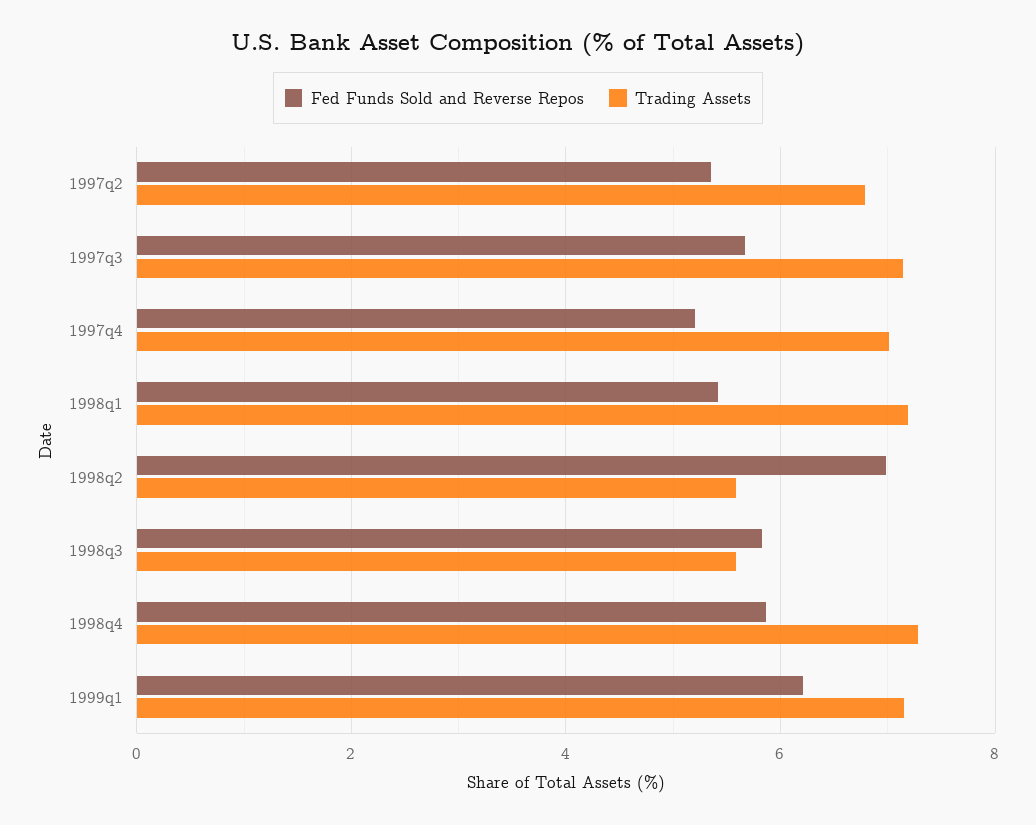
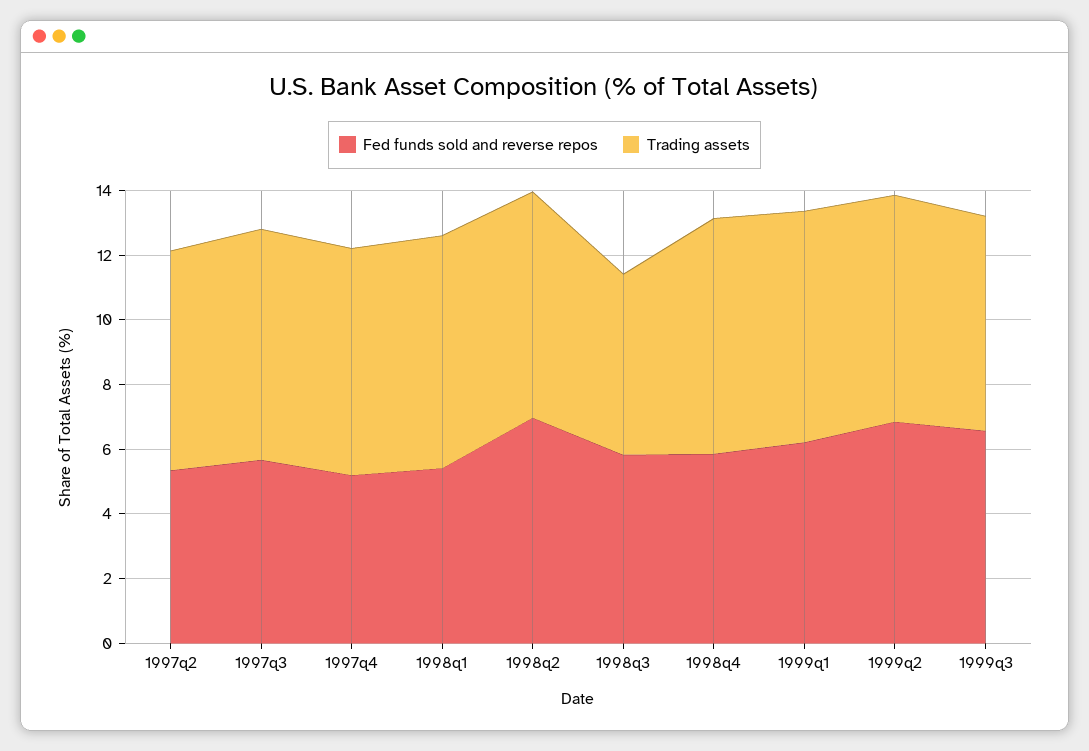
Trading Assets, 1998q2: 5.6 -> 7
Fed Funds Sold and Reverse Repos, 1999q2: none -> 7
Trading Assets, 1999q2: none -> 7
Fed Funds Sold and Reverse Repos, 1999q3: none -> 6.5
Trading Assets, 1999q3: none -> 6.5

